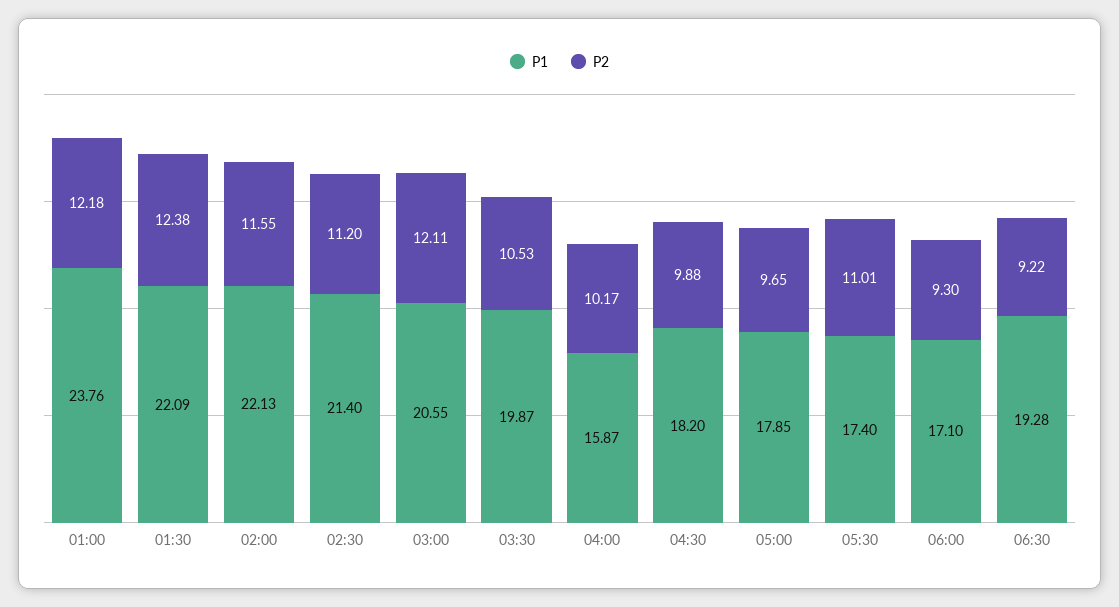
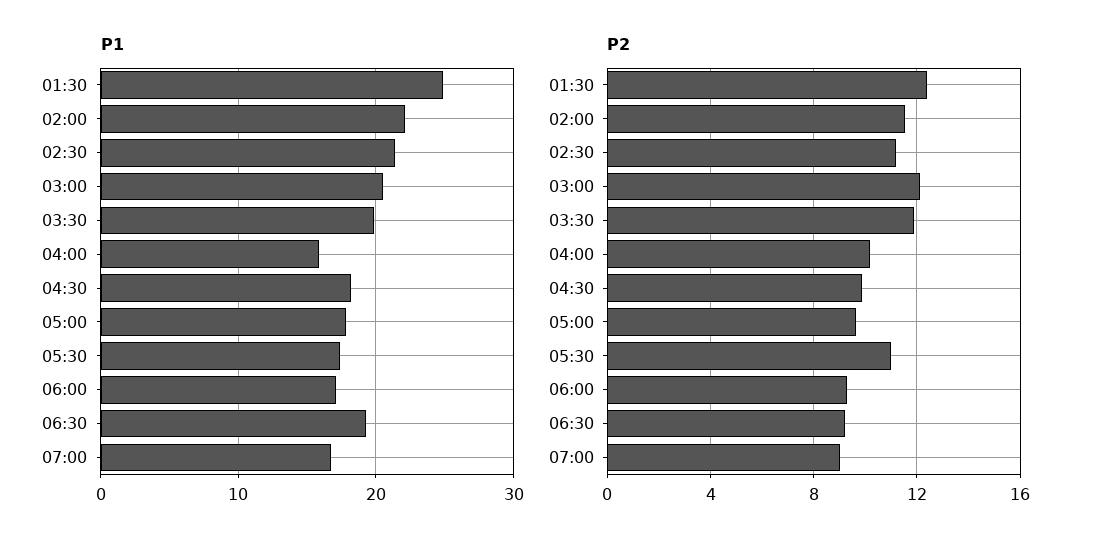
P1, 01:00: 23.76 -> none
P2, 01:00: 12.18 -> none
P1, 01:30: 22.09 -> 25
P2, 03:30: 10.53 -> 12
P1, 07:00: none -> 17
P2, 07:00: none -> 9

